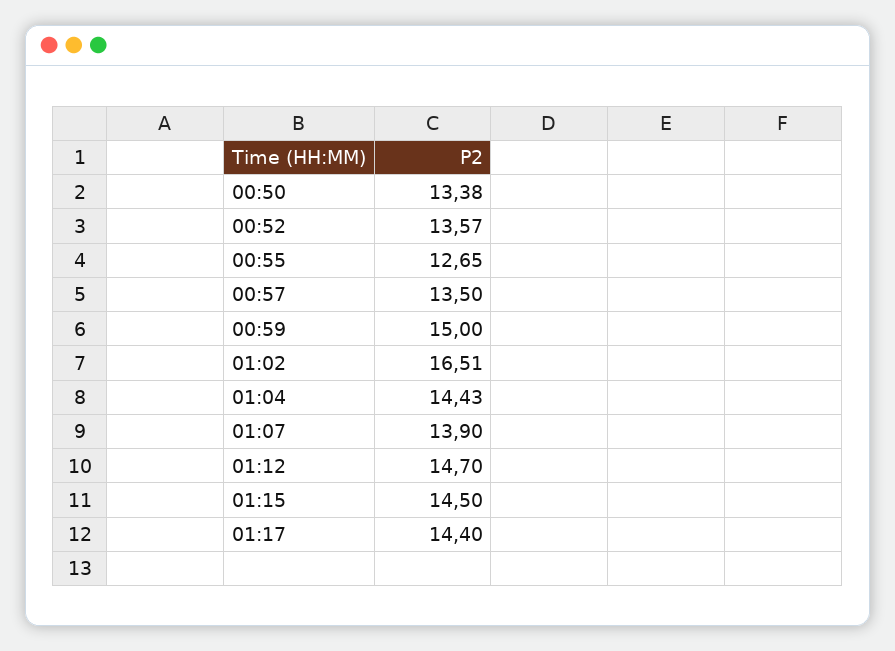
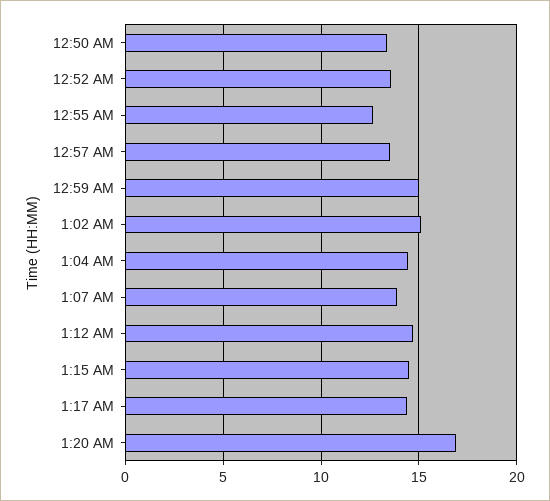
01:02: 16.51 -> 15
1:20 AM: none -> 17

